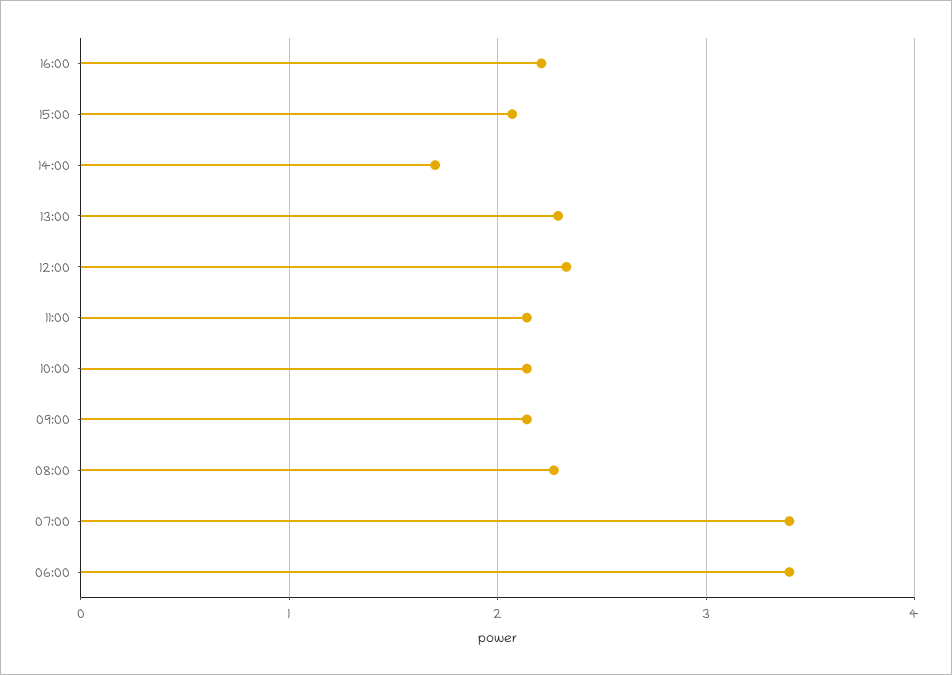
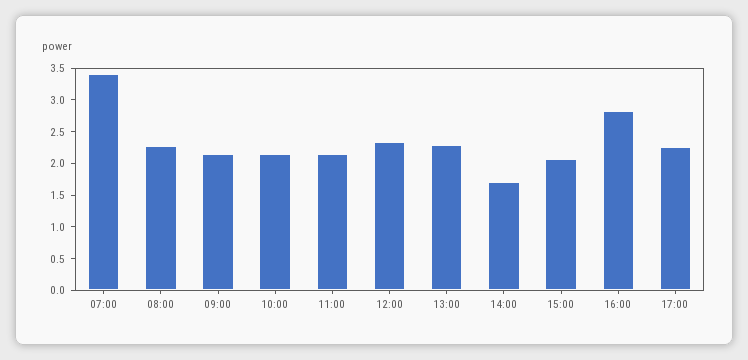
16:00: 2.2 -> 2.75
06:00: 3.4 -> none
17:00: none -> 2.25

